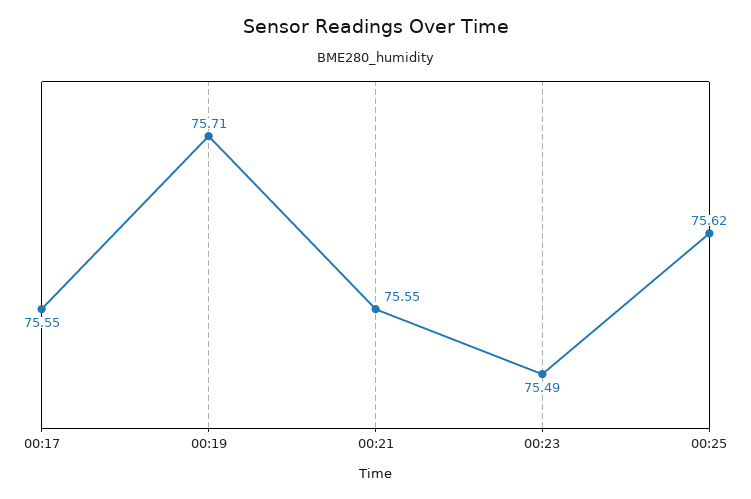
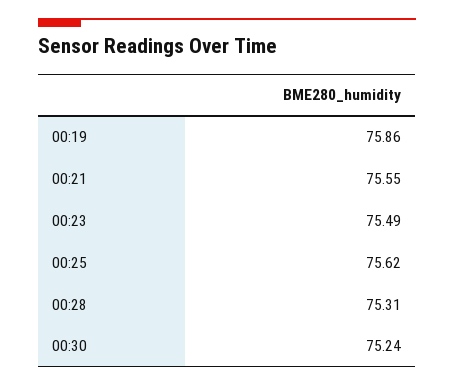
00:17: 75.55 -> none
00:19: 75.71 -> 75.86
00:28: none -> 75.31
00:30: none -> 75.24

